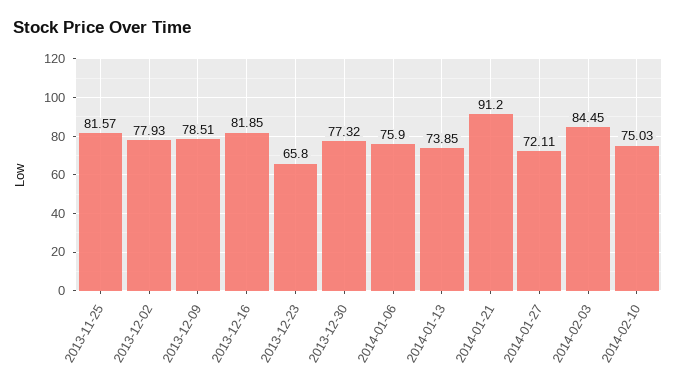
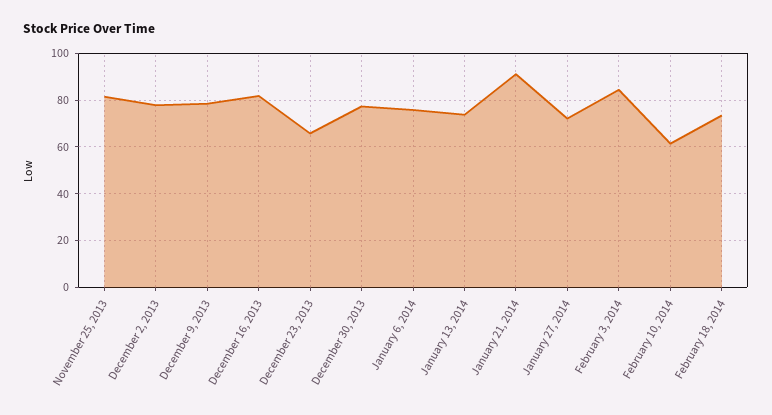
2014-02-10: 75.03 -> 60
February 18, 2014: none -> 75

